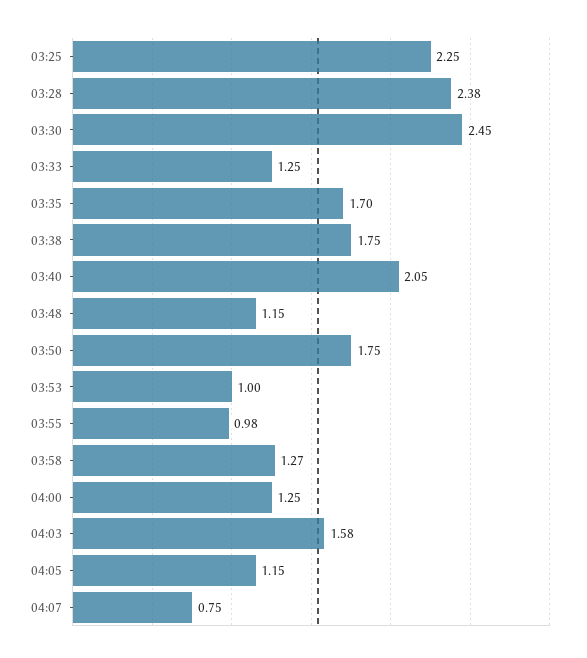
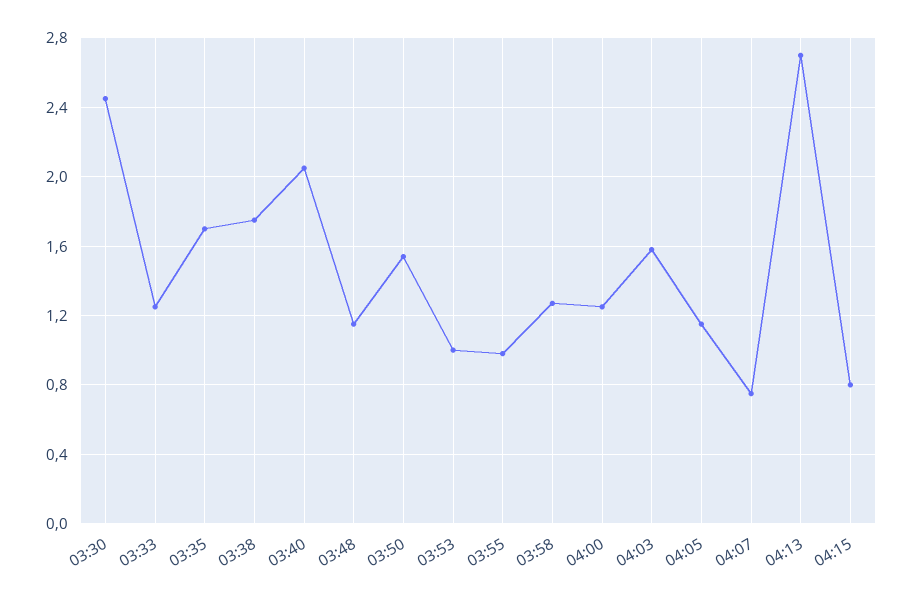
03:25: 2.25 -> none
03:28: 2.38 -> none
03:50: 1.75 -> 1.55
04:13: none -> 2.7
04:15: none -> 0.8

